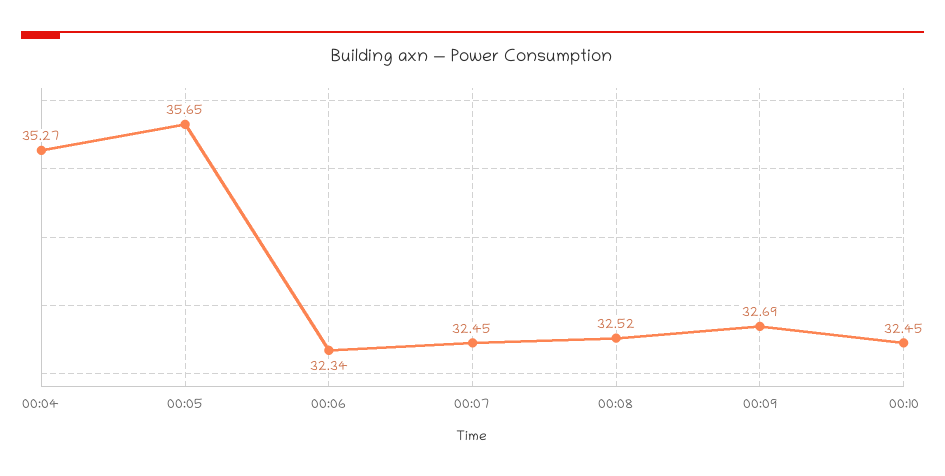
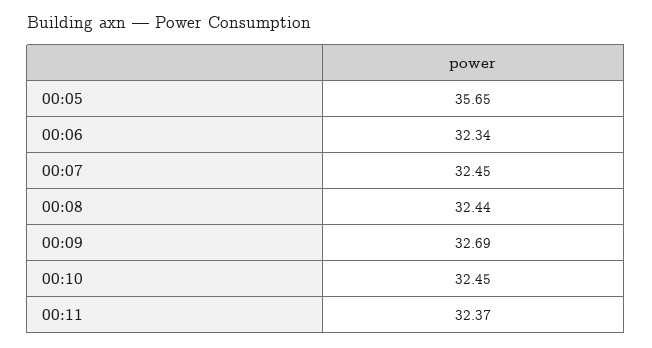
00:04: 35.27 -> none
00:08: 32.52 -> 32.44
00:11: none -> 32.37

